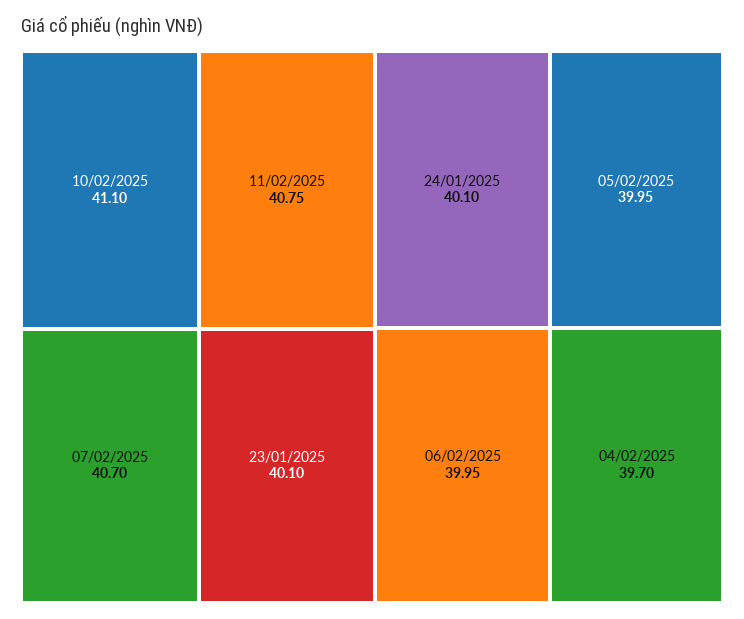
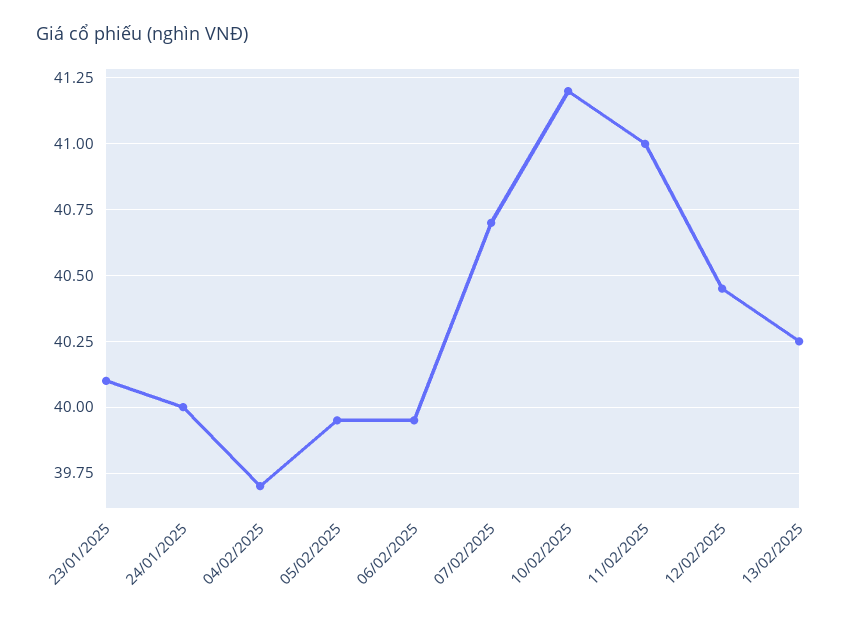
10/02/2025: 41.1 -> 41.2
11/02/2025: 40.75 -> 41
24/01/2025: 40.1 -> 40
12/02/2025: none -> 40.45
13/02/2025: none -> 40.25

